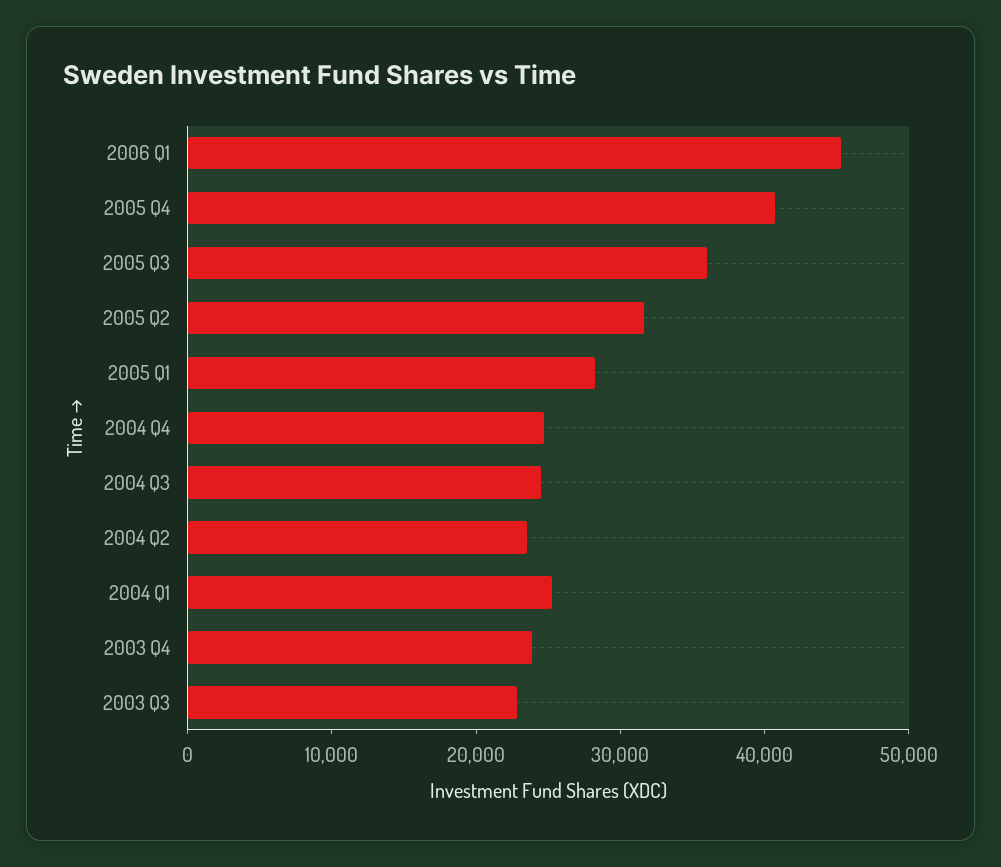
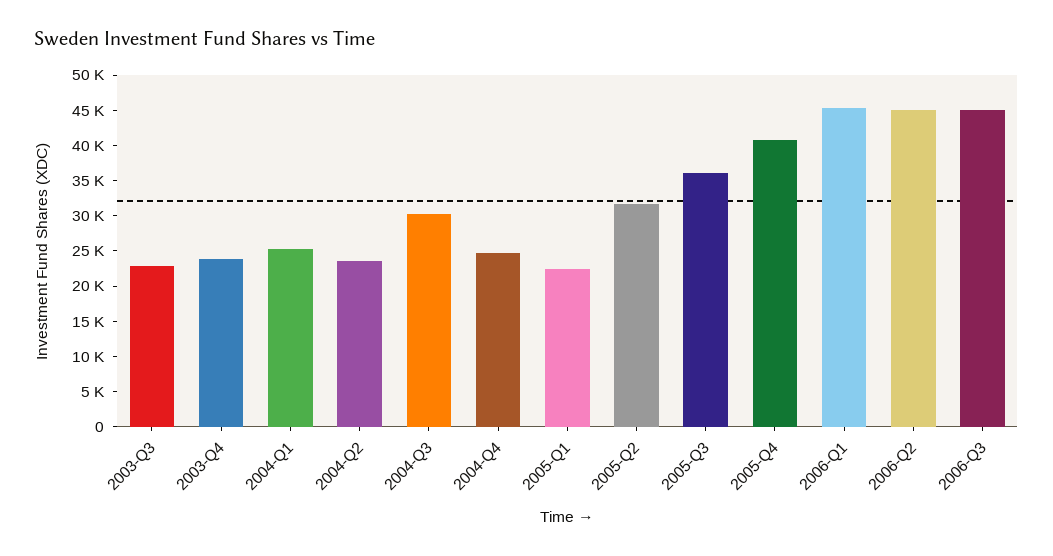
2005 Q1: 28000 -> 22500
2004 Q3: 24000 -> 30000
2006-Q2: none -> 45000
2006-Q3: none -> 45000

